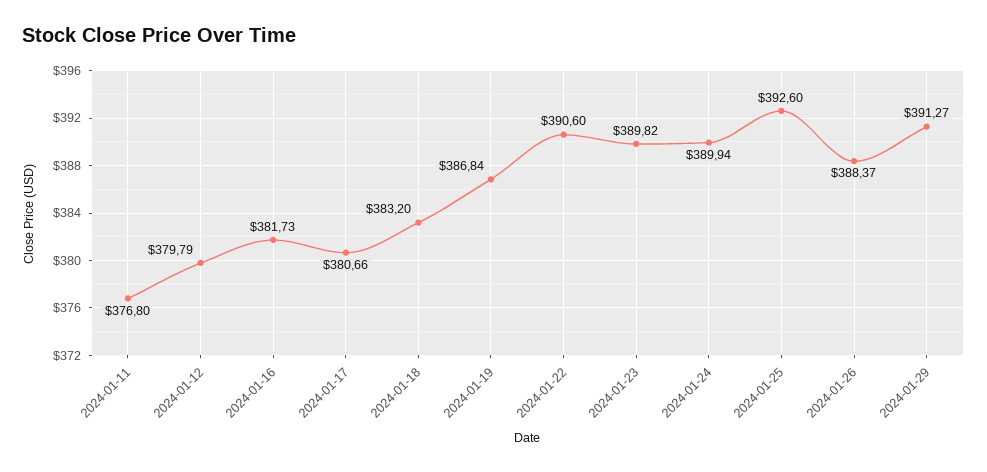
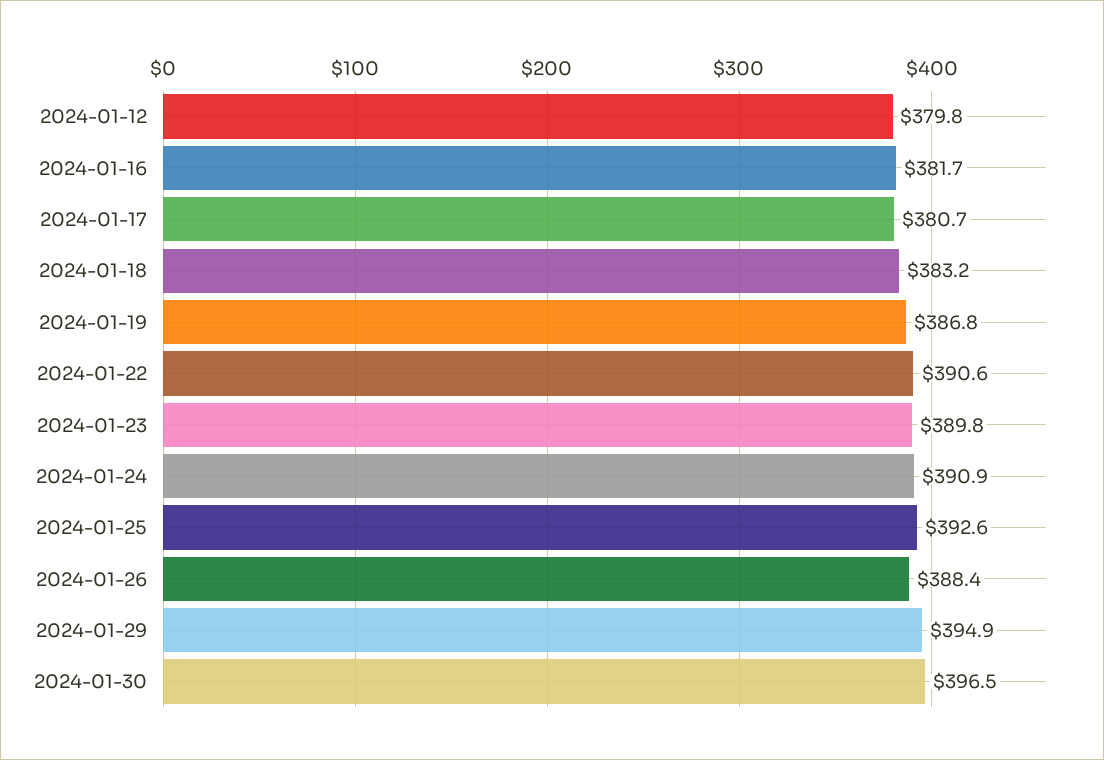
2024-01-11: 376.8 -> none
2024-01-24: 389.94 -> 390.9
2024-01-29: 391.27 -> 394.9
2024-01-30: none -> 396.5

